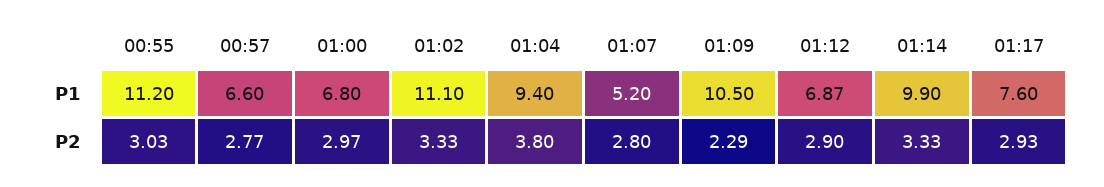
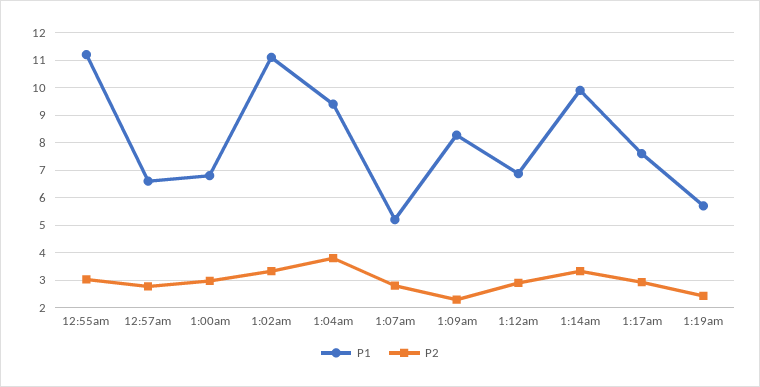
P1, 01:09: 10.5 -> 8.25
P1, 1:19am: none -> 5.75
P2, 1:19am: none -> 2.5

